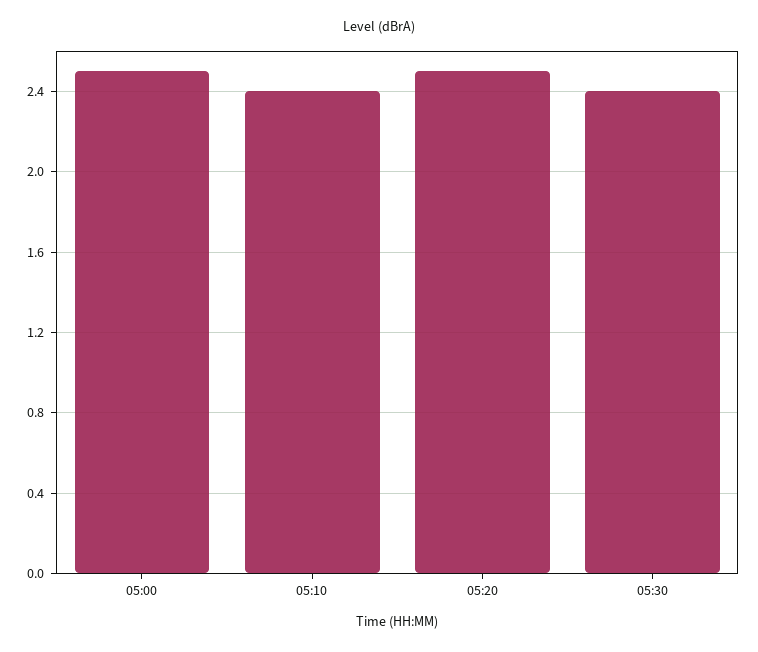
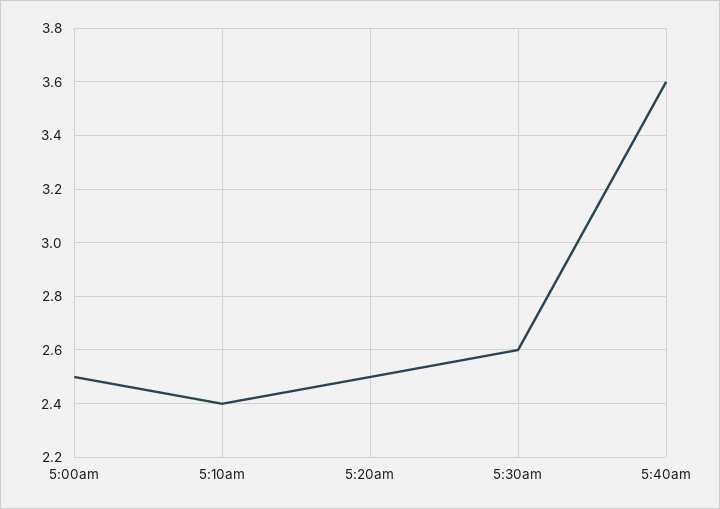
05:30: 2.4 -> 2.6
5:40am: none -> 3.6

